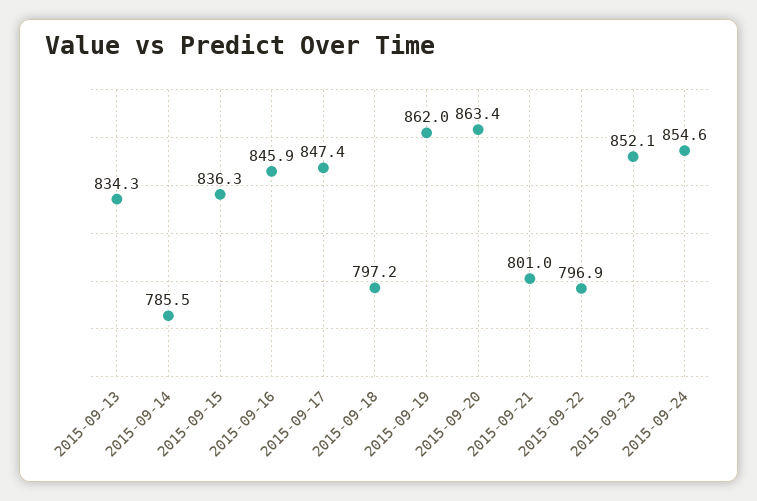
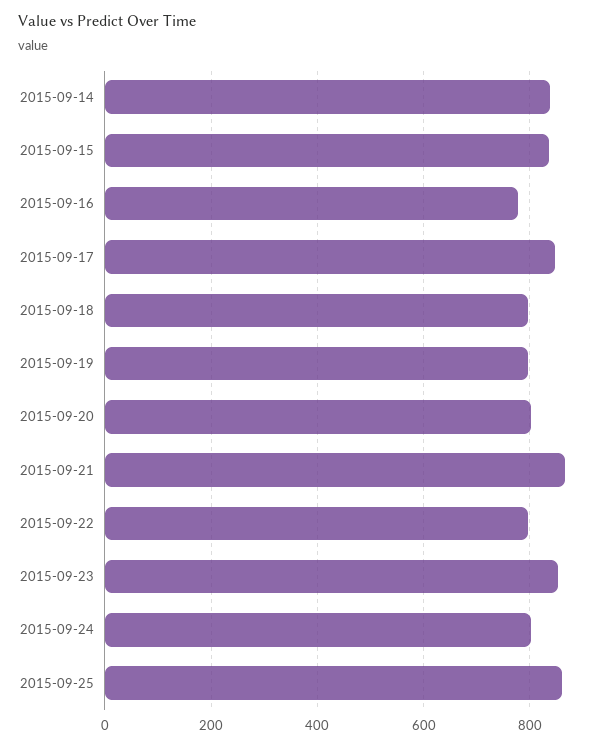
2015-09-13: 834.3 -> none
2015-09-14: 785.5 -> 840
2015-09-16: 845.9 -> 780
2015-09-19: 862 -> 800
2015-09-20: 863.4 -> 800
2015-09-21: 801 -> 860
2015-09-24: 854.6 -> 800
2015-09-25: none -> 860

